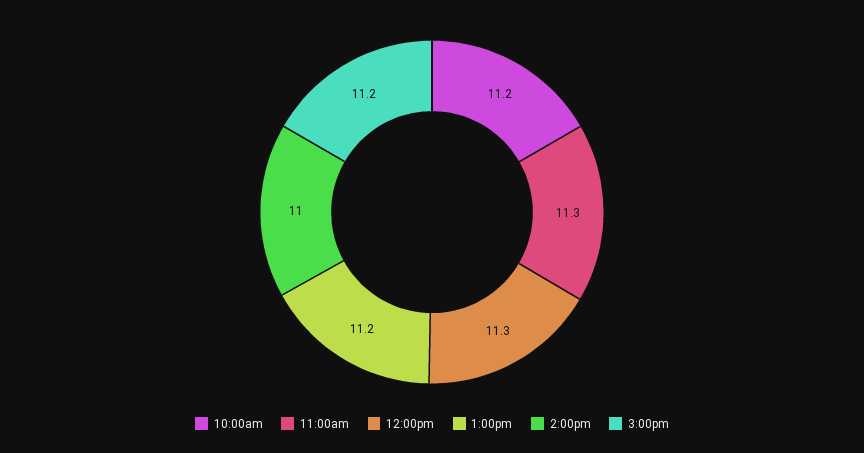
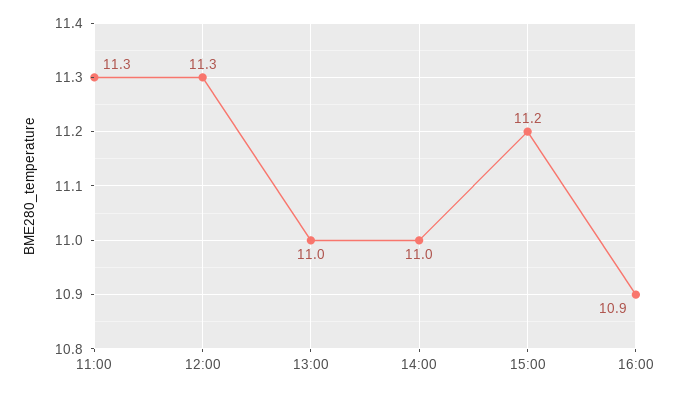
10:00am: 11.2 -> none
1:00pm: 11.2 -> 11
16:00: none -> 10.9

